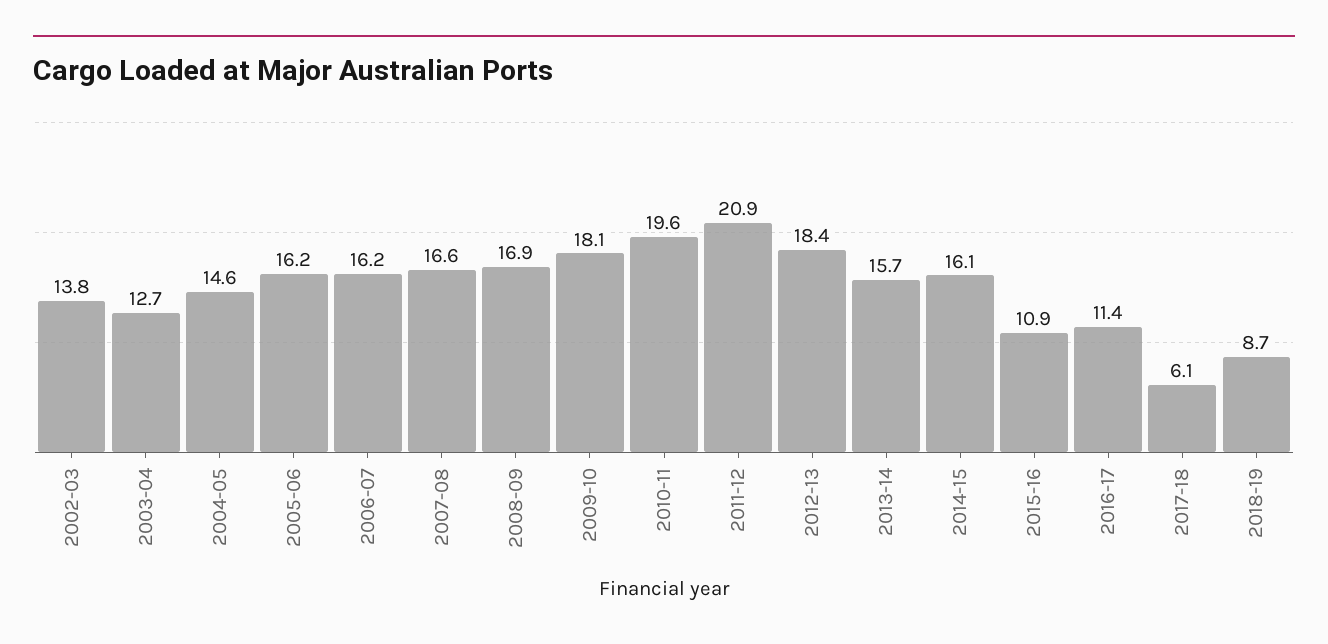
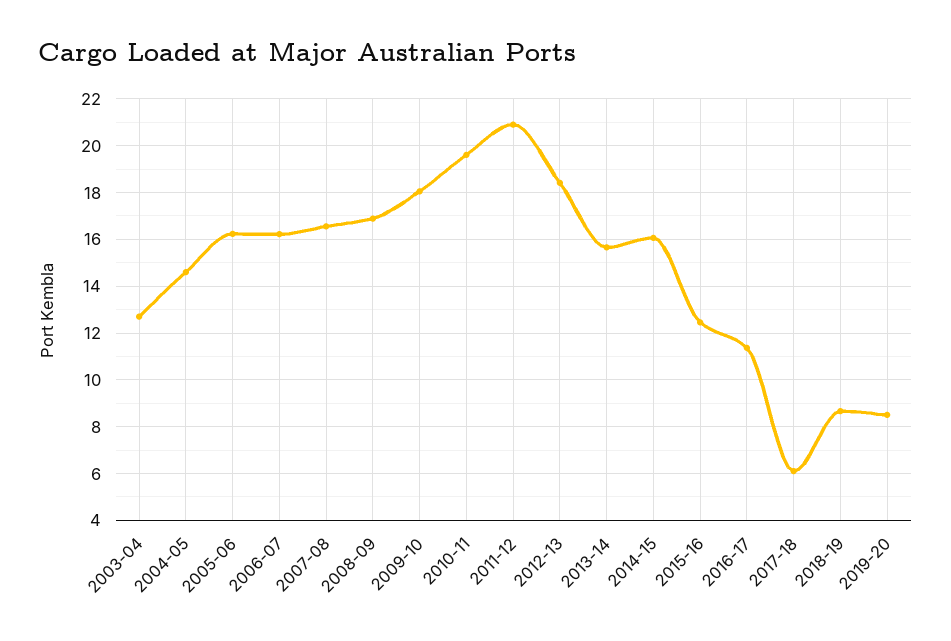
2002-03: 13.8 -> none
2015-16: 10.9 -> 12.5
2019-20: none -> 8.5

